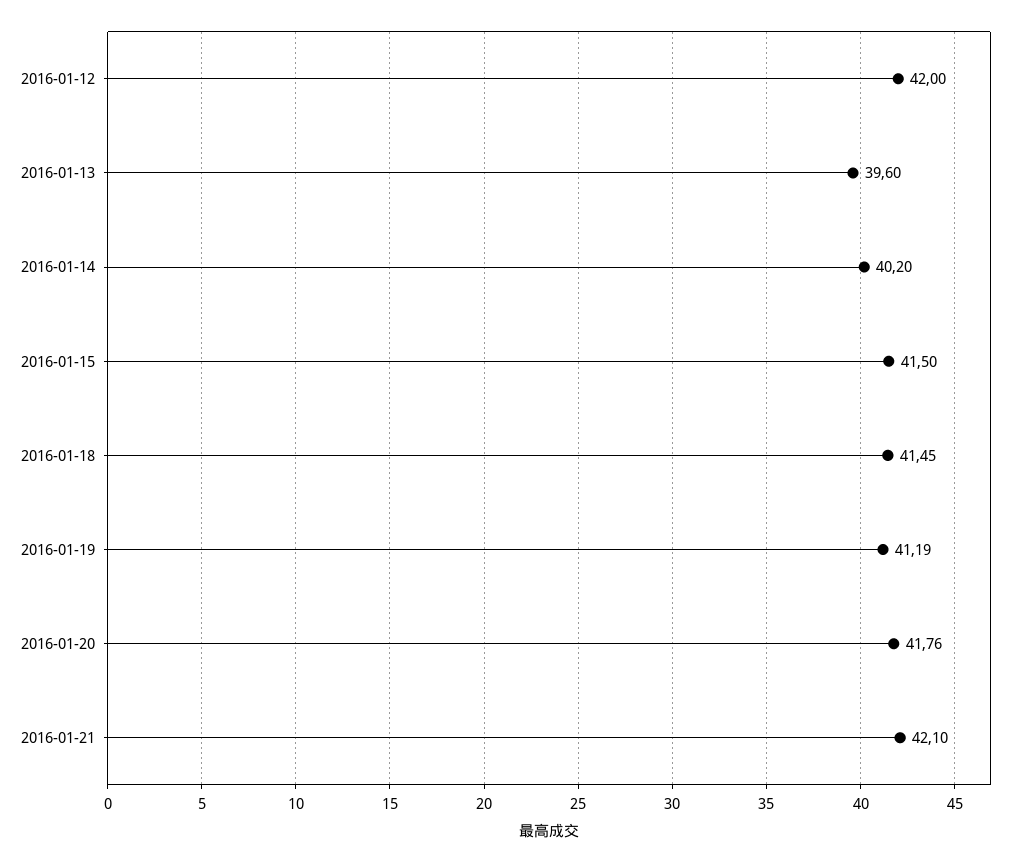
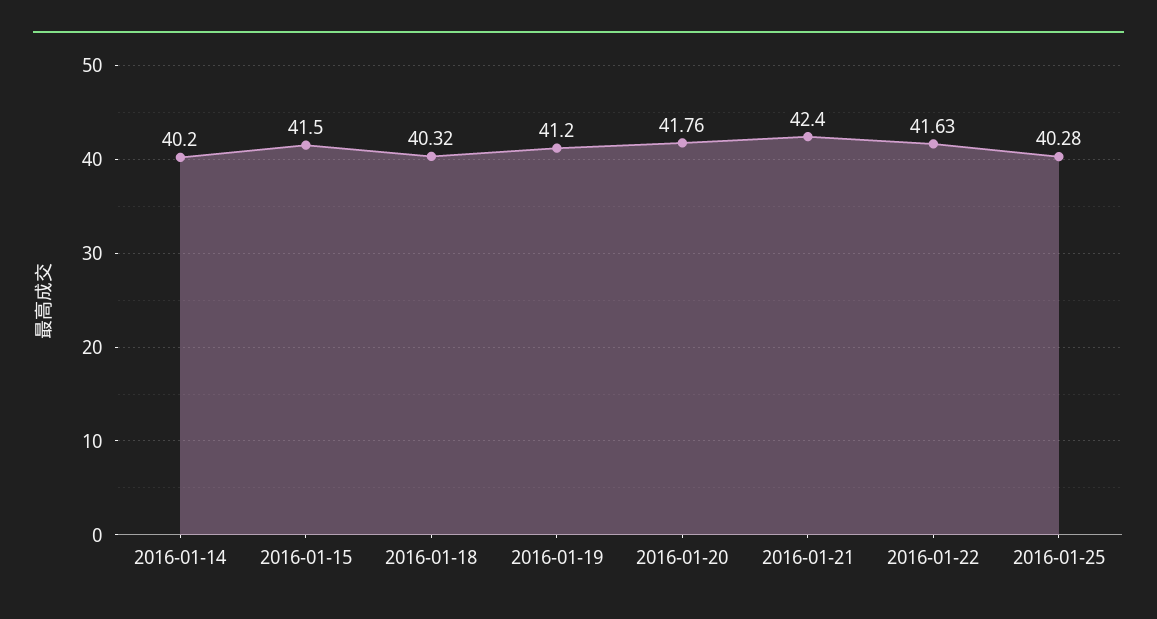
2016-01-12: 42 -> none
2016-01-13: 39.6 -> none
2016-01-18: 41.45 -> 40.32
2016-01-19: 41.19 -> 41.2
2016-01-21: 42.1 -> 42.4
2016-01-22: none -> 41.63
2016-01-25: none -> 40.28

